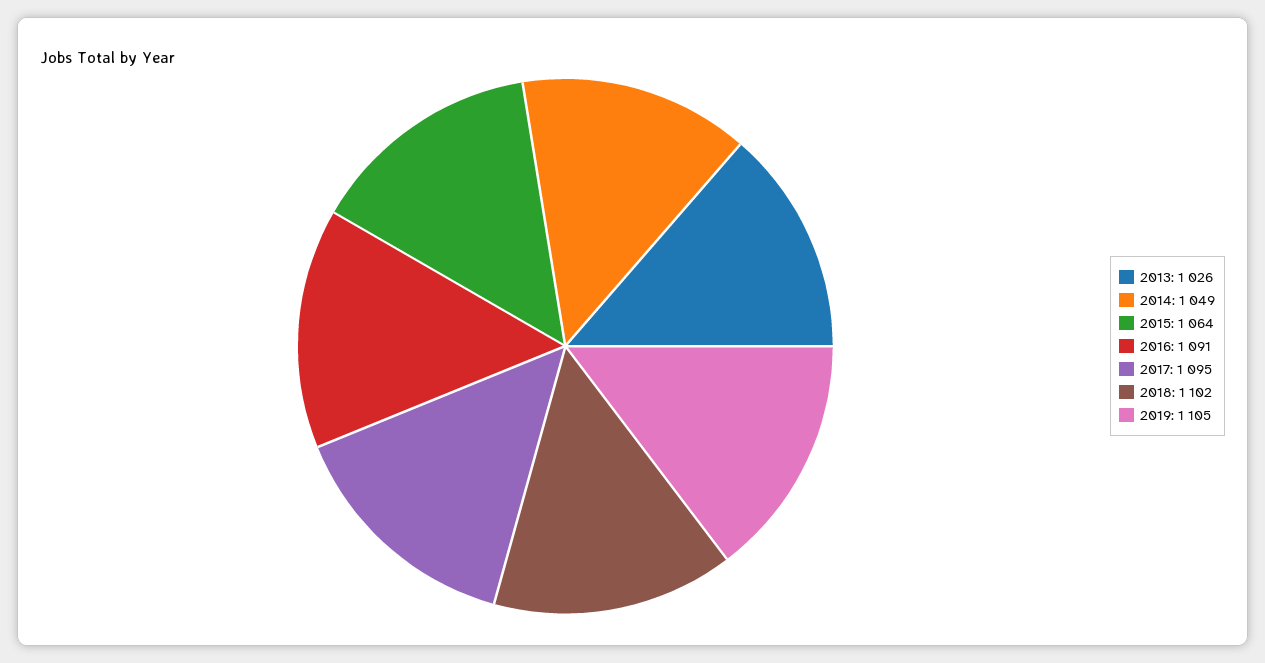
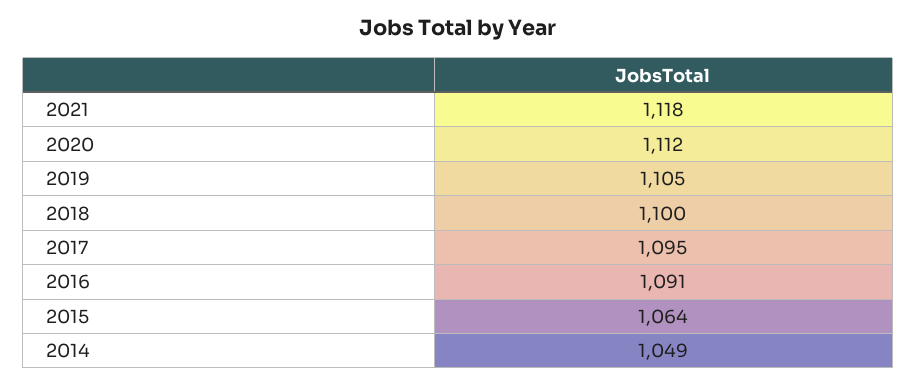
2013: 1026 -> none
2018: 1102 -> 1100
2021: none -> 1118
2020: none -> 1112

